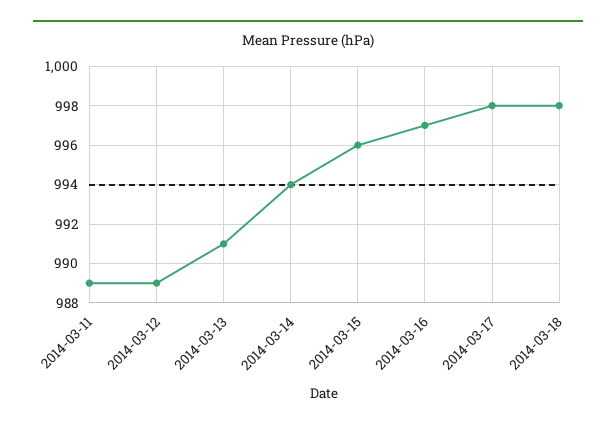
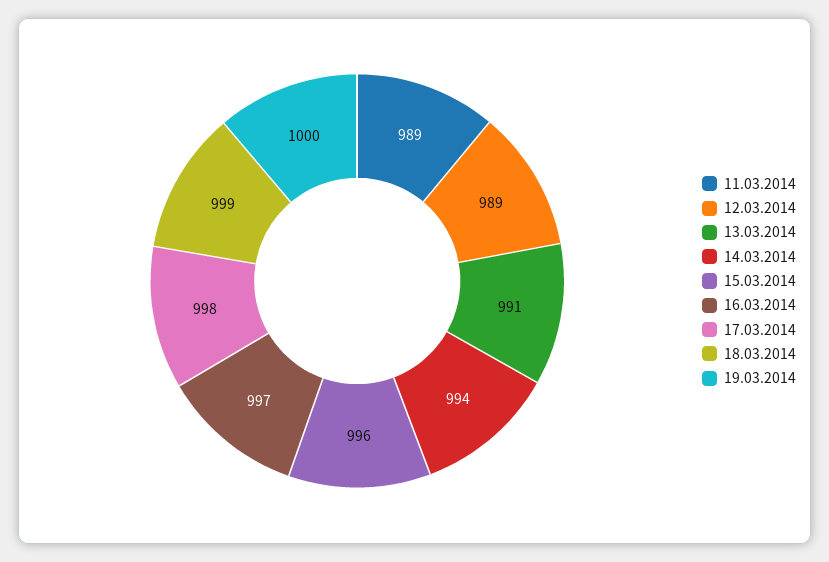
2014-03-18: 998 -> 999
19.03.2014: none -> 1000

